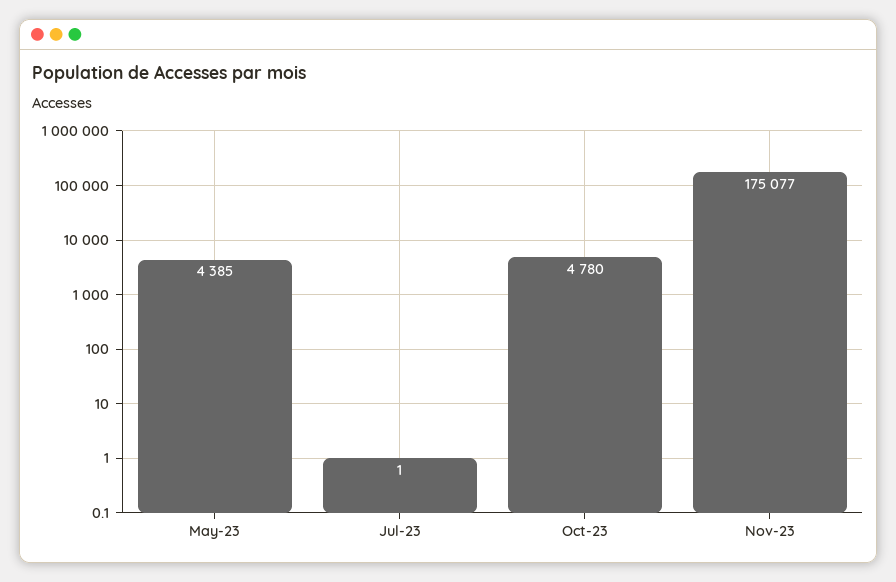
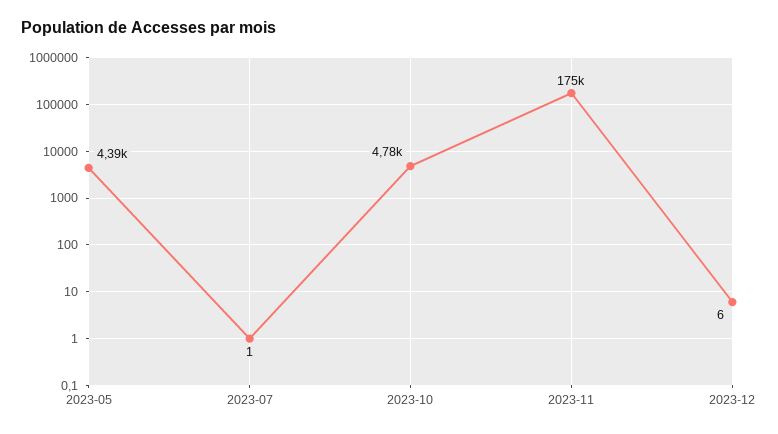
2023-12: none -> 6

